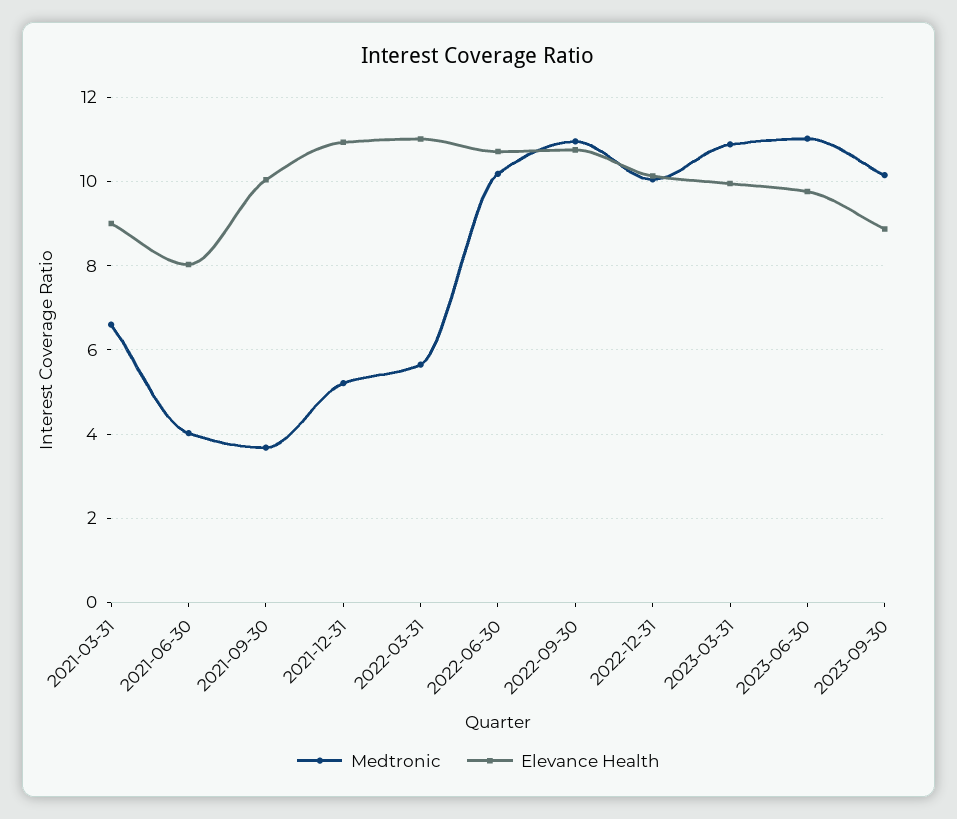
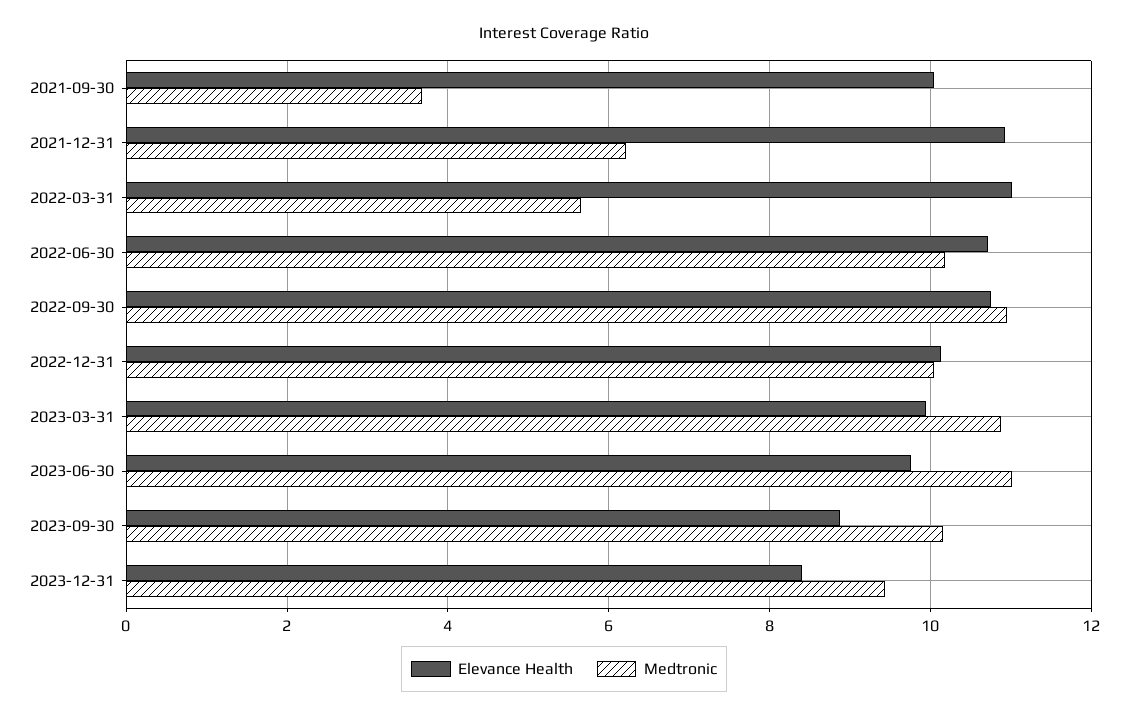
Medtronic, 2021-03-31: 6.6 -> none
Elevance Health, 2021-03-31: 9 -> none
Medtronic, 2021-06-30: 4 -> none
Elevance Health, 2021-06-30: 8 -> none
Medtronic, 2021-12-31: 5.2 -> 6.2
Elevance Health, 2023-12-31: none -> 8.4
Medtronic, 2023-12-31: none -> 9.4

